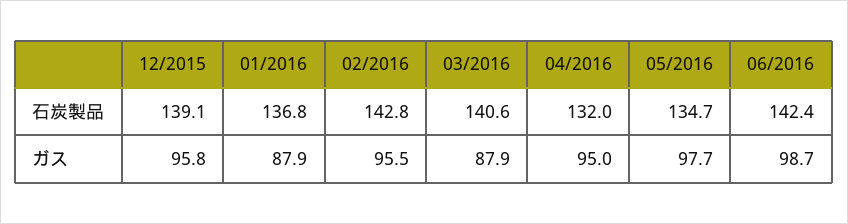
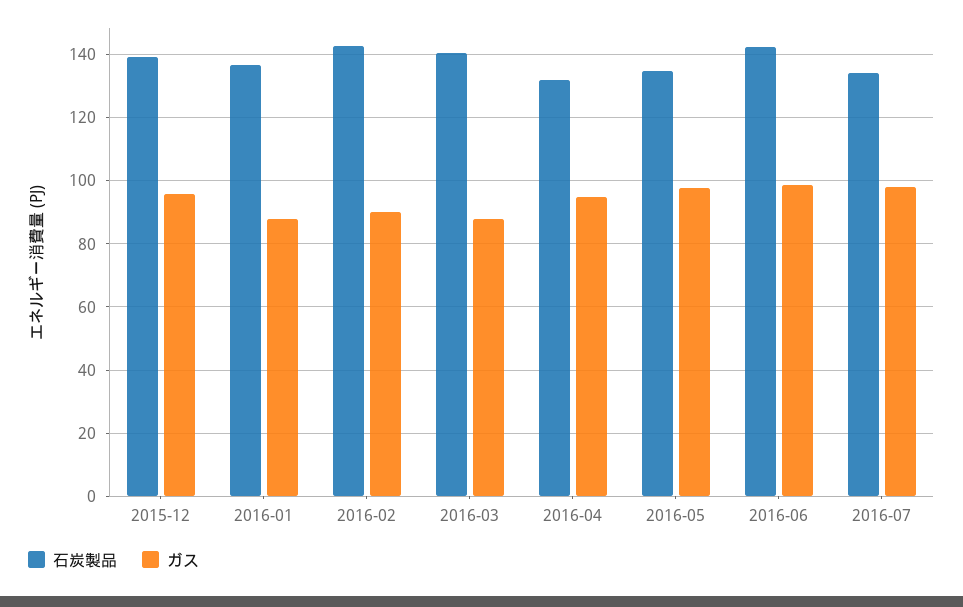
ガス, 02/2016: 95.5 -> 90
石炭製品, 2016-07: none -> 134
ガス, 2016-07: none -> 98

